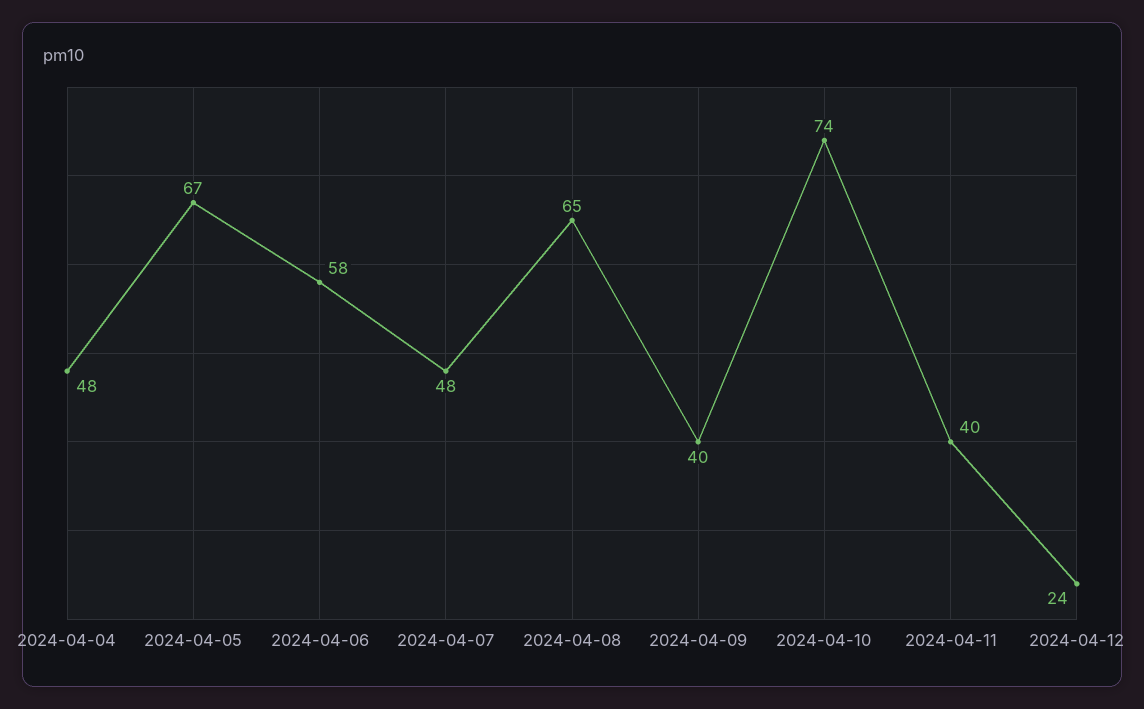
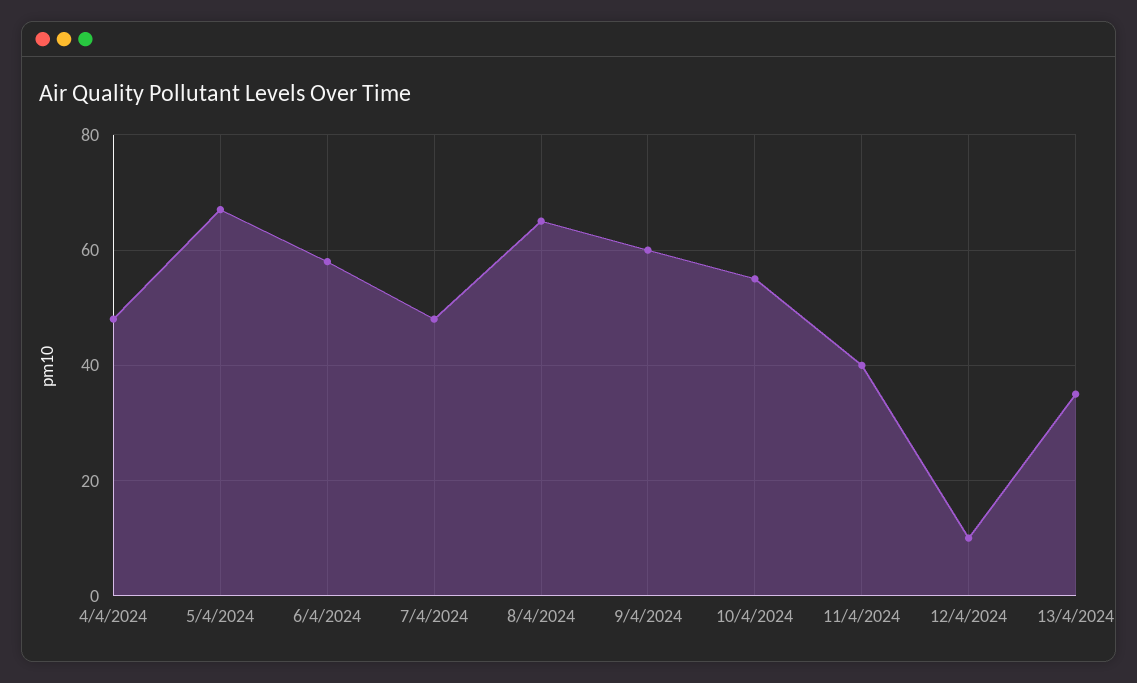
2024-04-09: 40 -> 60
2024-04-10: 74 -> 55
2024-04-12: 24 -> 10
13/4/2024: none -> 35

